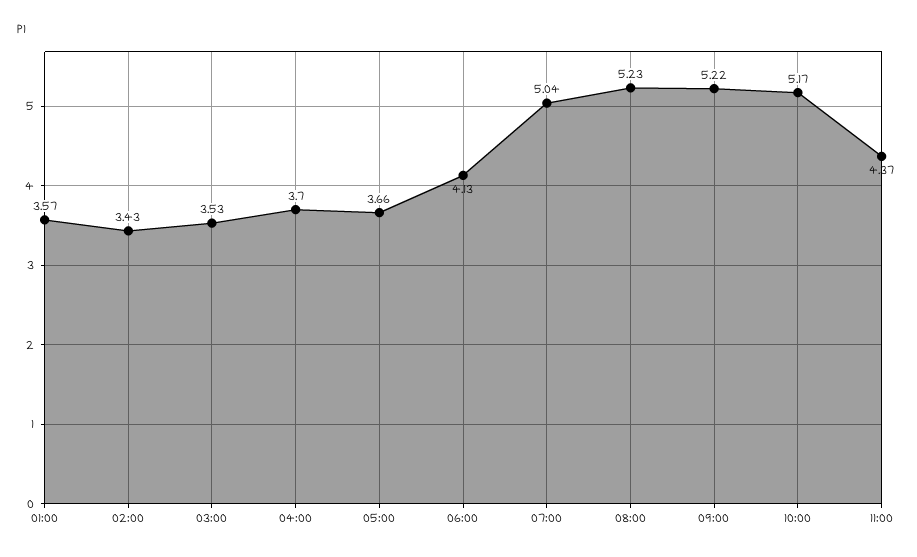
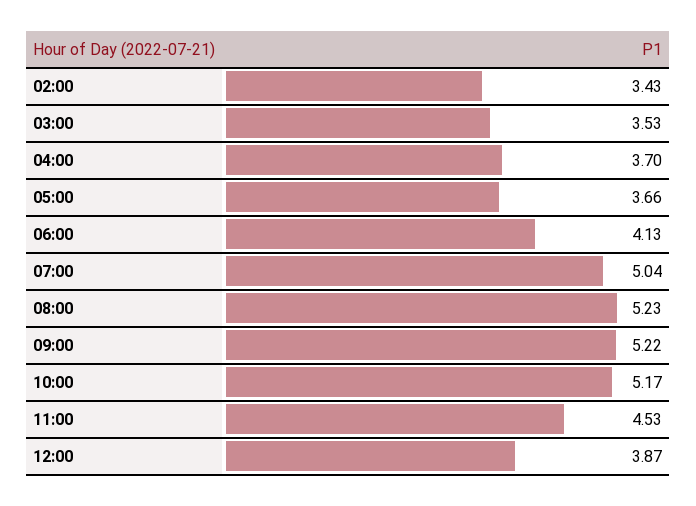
01:00: 3.57 -> none
11:00: 4.37 -> 4.53
12:00: none -> 3.87

